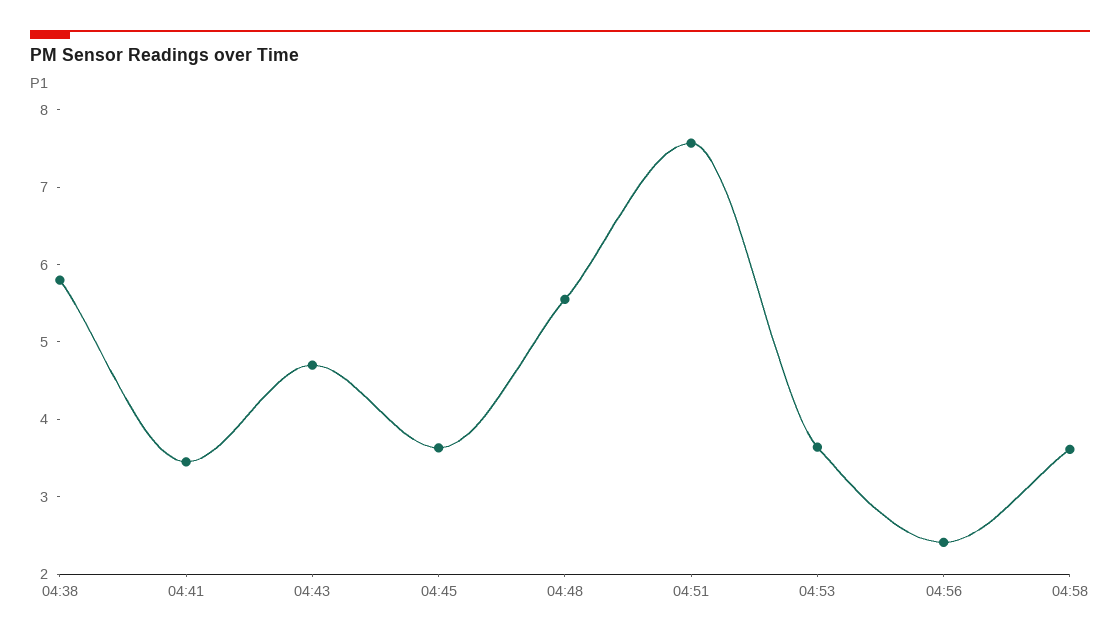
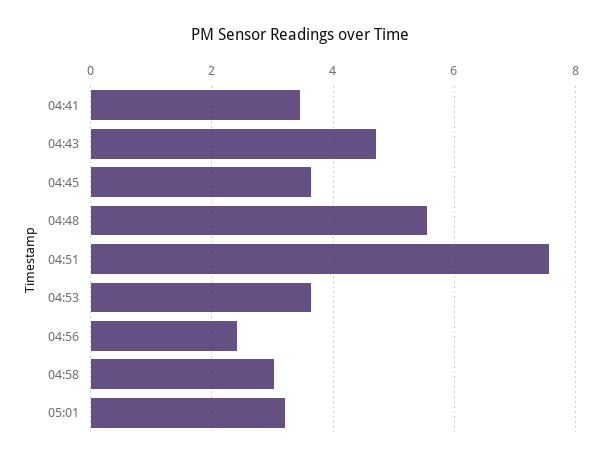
04:38: 5.8 -> none
04:58: 3.6 -> 3
05:01: none -> 3.2

